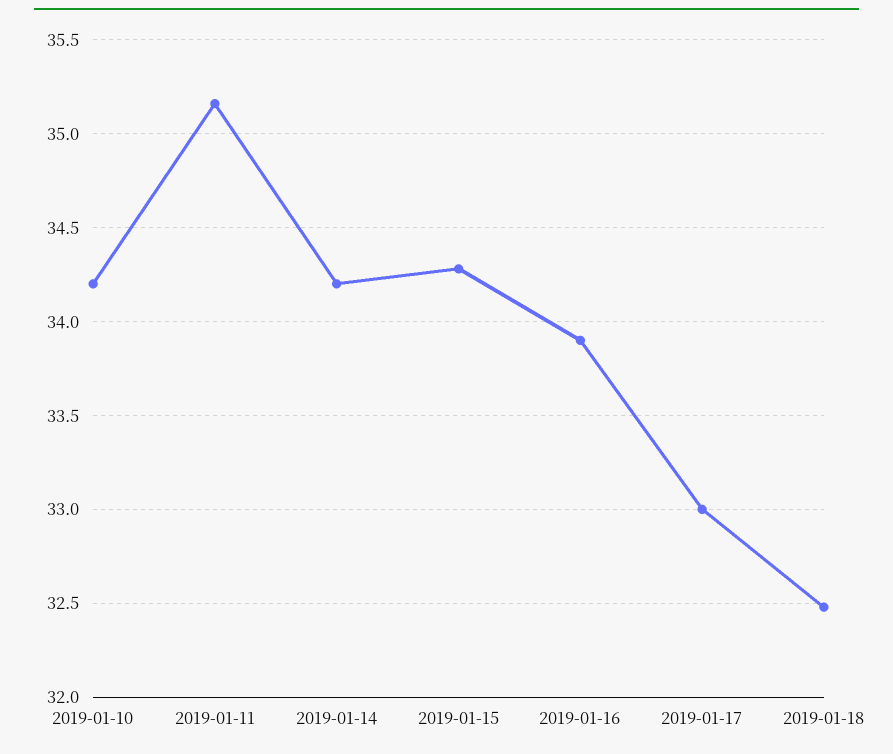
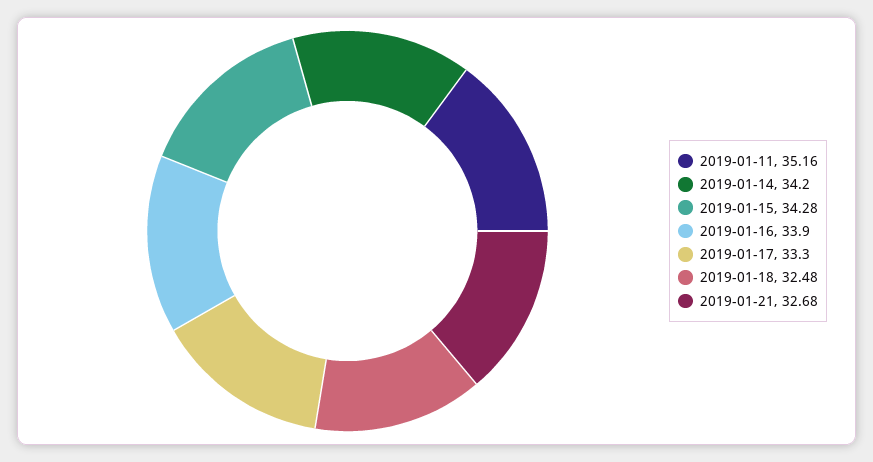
2019-01-10: 34.2 -> none
2019-01-17: 33 -> 33.3
2019-01-21: none -> 32.68

